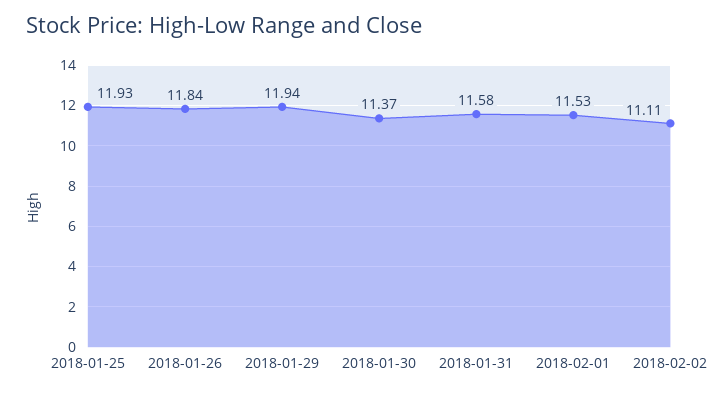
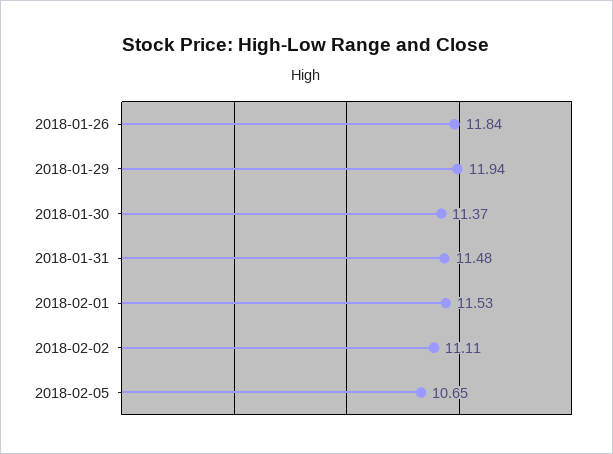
2018-01-25: 11.93 -> none
2018-01-31: 11.58 -> 11.48
2018-02-05: none -> 10.65

